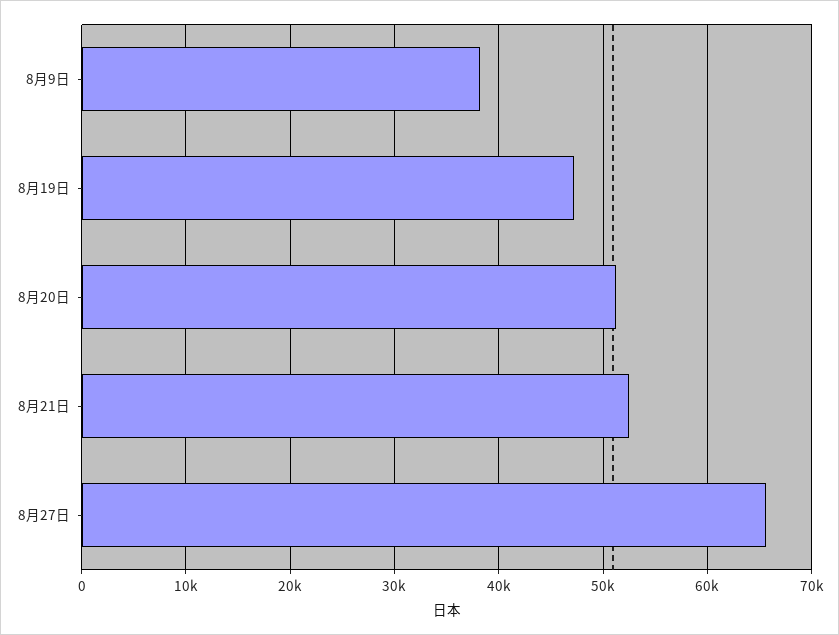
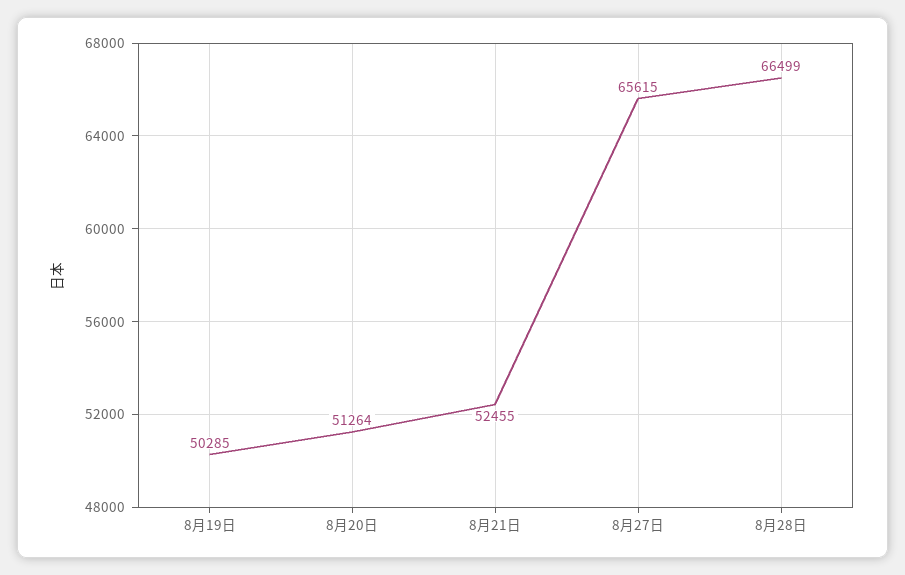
8月9日: 38000 -> none
8月19日: 47000 -> 50285
8月28日: none -> 66499

